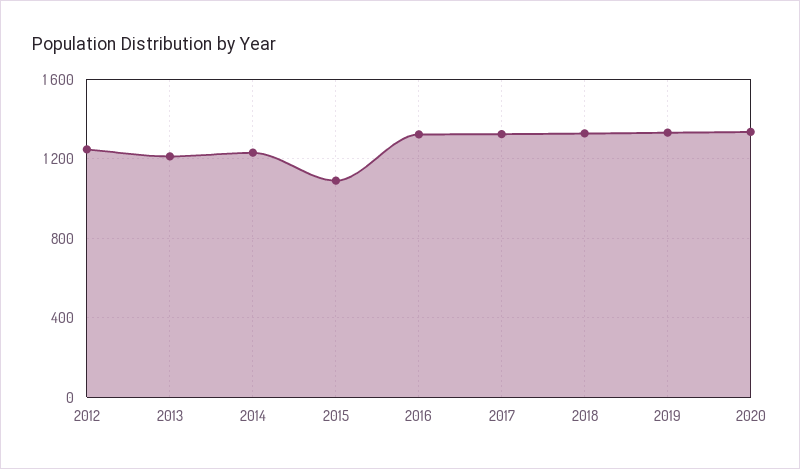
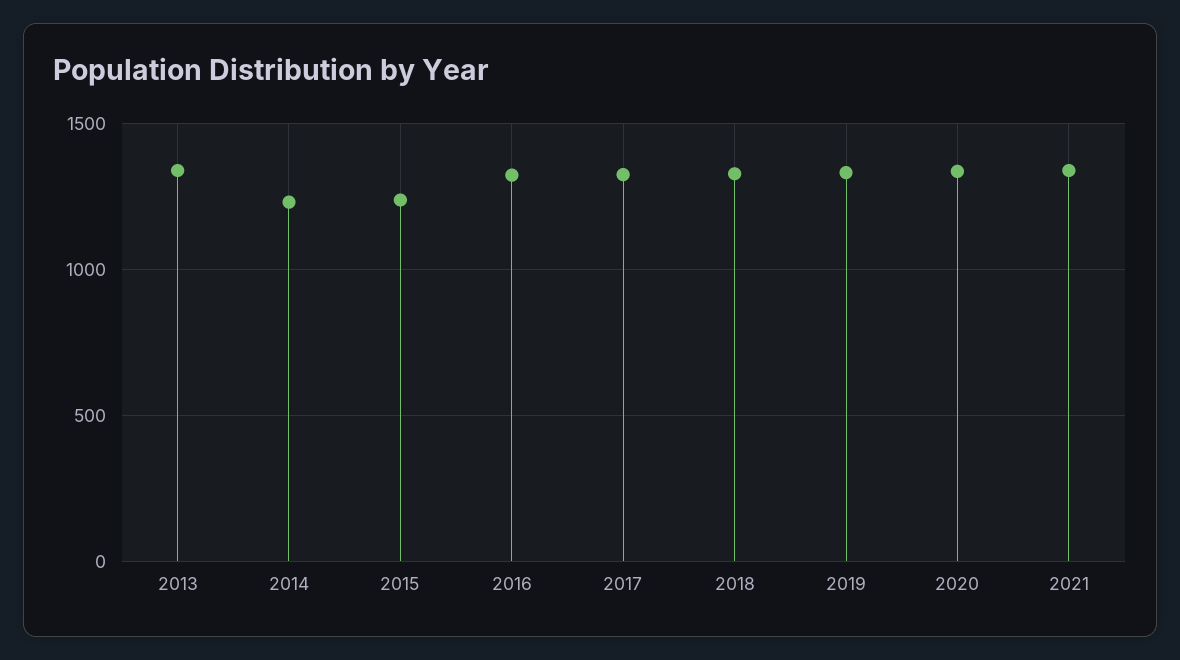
2012: 1250 -> none
2013: 1200 -> 1350
2015: 1100 -> 1250
2021: none -> 1350

